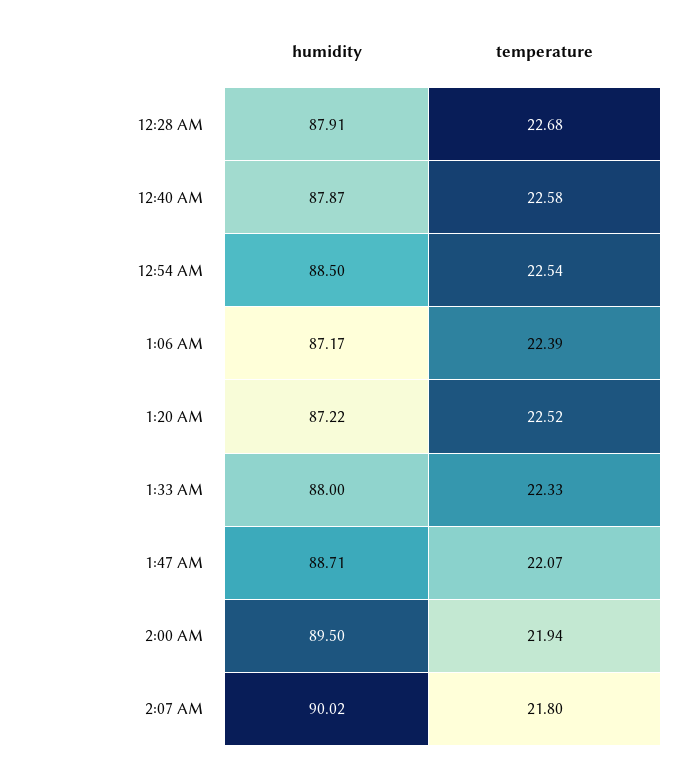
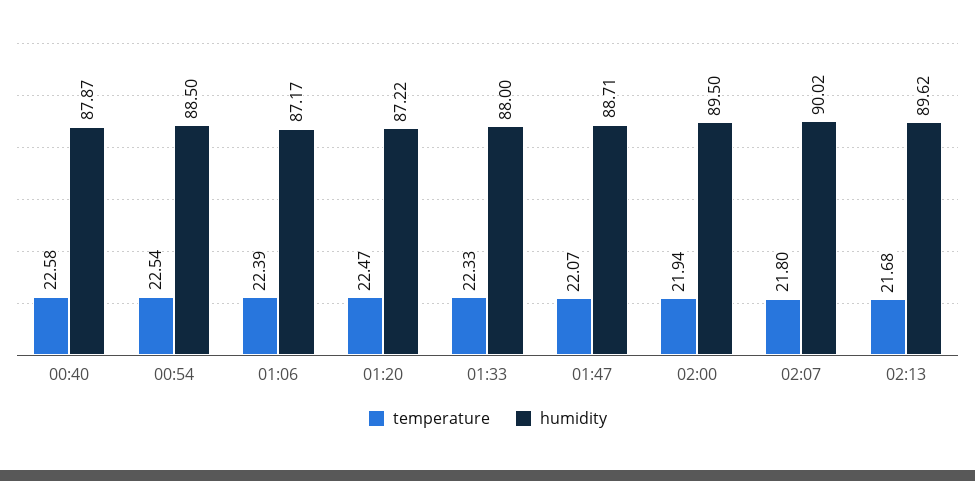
humidity, 12:28 AM: 87.91 -> none
temperature, 12:28 AM: 22.68 -> none
temperature, 1:20 AM: 22.52 -> 22.47
temperature, 02:13: none -> 21.68
humidity, 02:13: none -> 89.62

